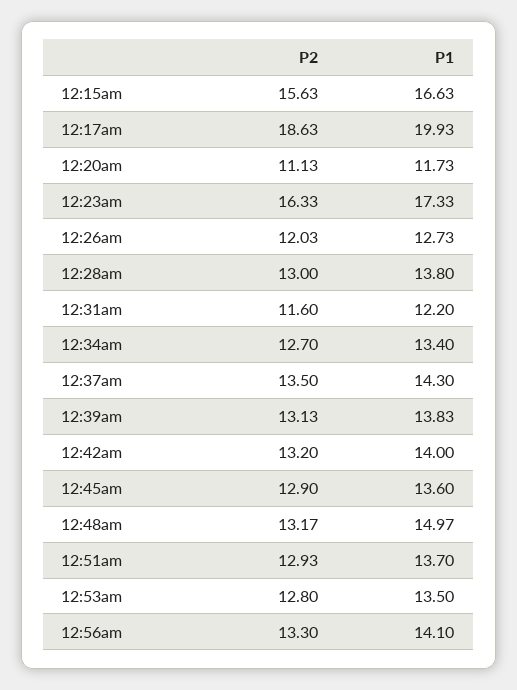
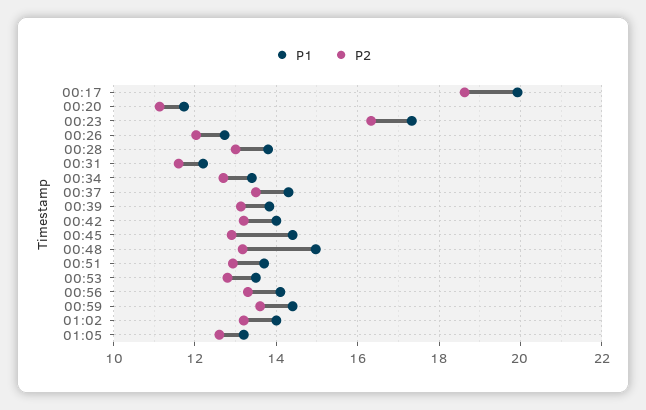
P2, 12:15am: 15.63 -> none
P1, 12:15am: 16.63 -> none
P1, 12:45am: 13.6 -> 14.4
P1, 00:59: none -> 14.4
P2, 00:59: none -> 13.6
P1, 01:02: none -> 14
P2, 01:02: none -> 13.2
P1, 01:05: none -> 13.2
P2, 01:05: none -> 12.6

